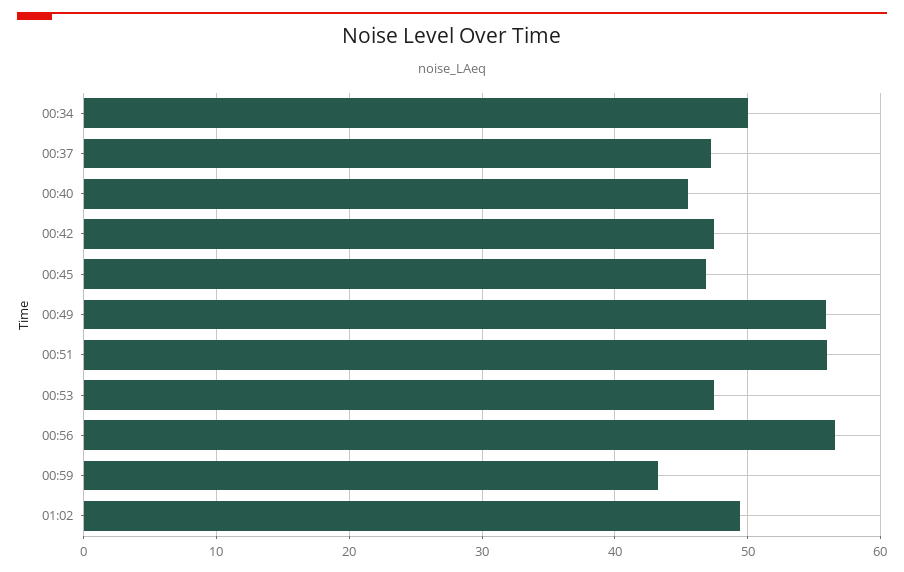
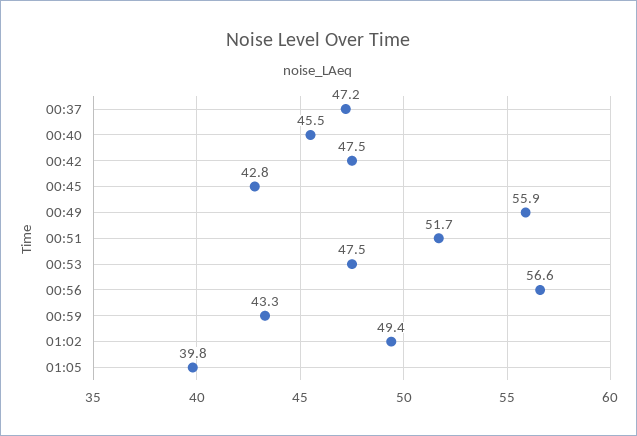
00:34: 50 -> none
00:45: 47 -> 42.8
00:51: 56 -> 51.7
01:05: none -> 39.8

